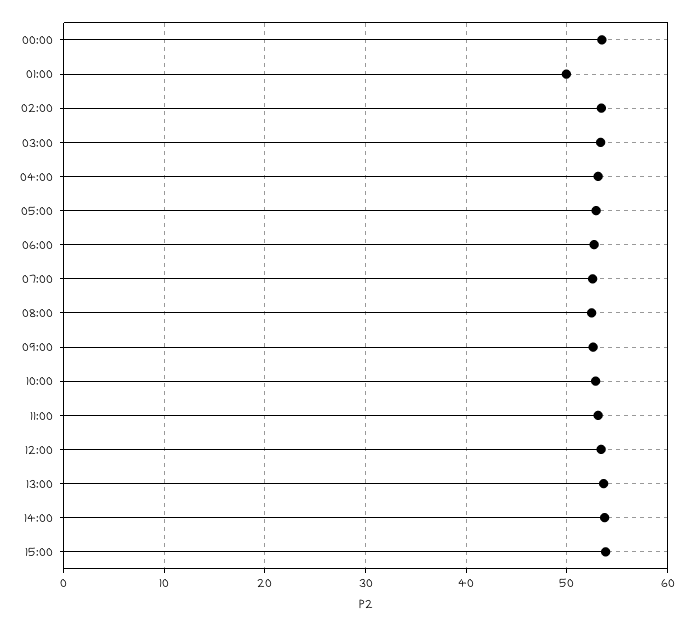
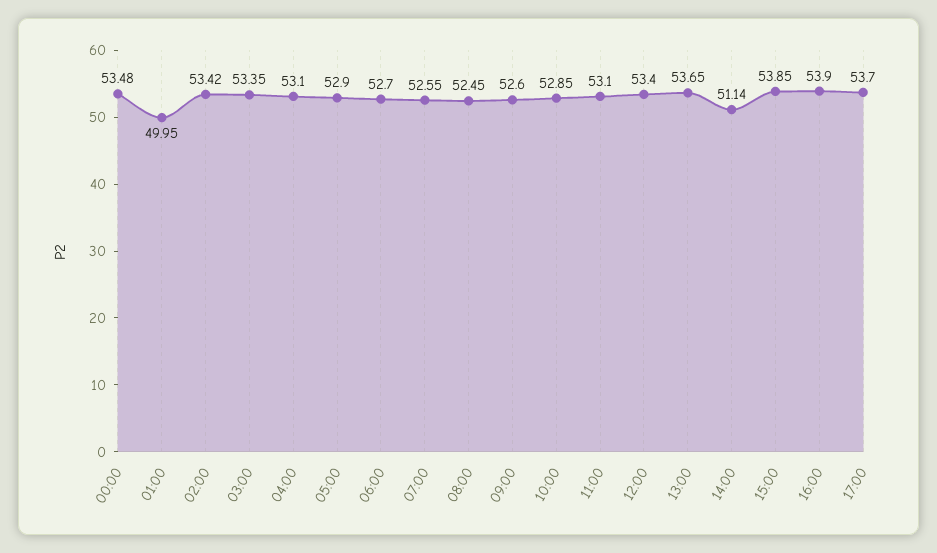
14:00: 54 -> 51.14
16:00: none -> 53.9
17:00: none -> 53.7

